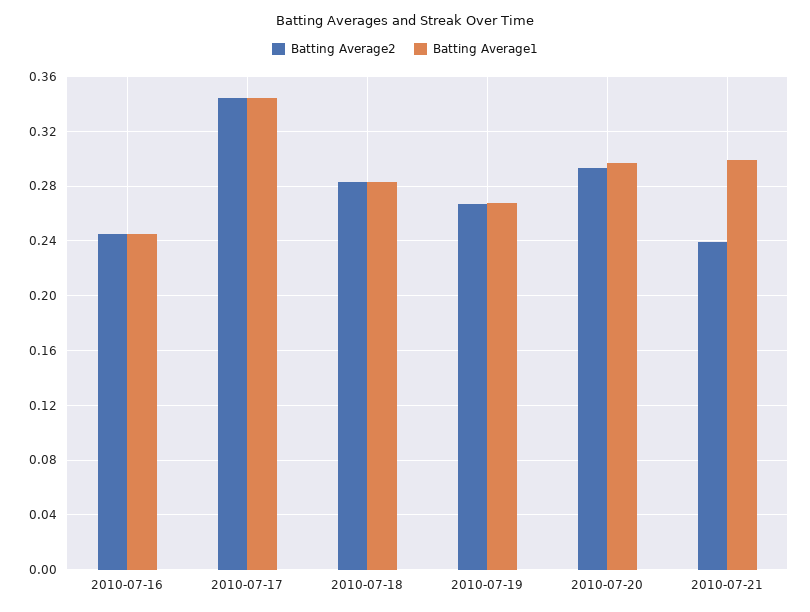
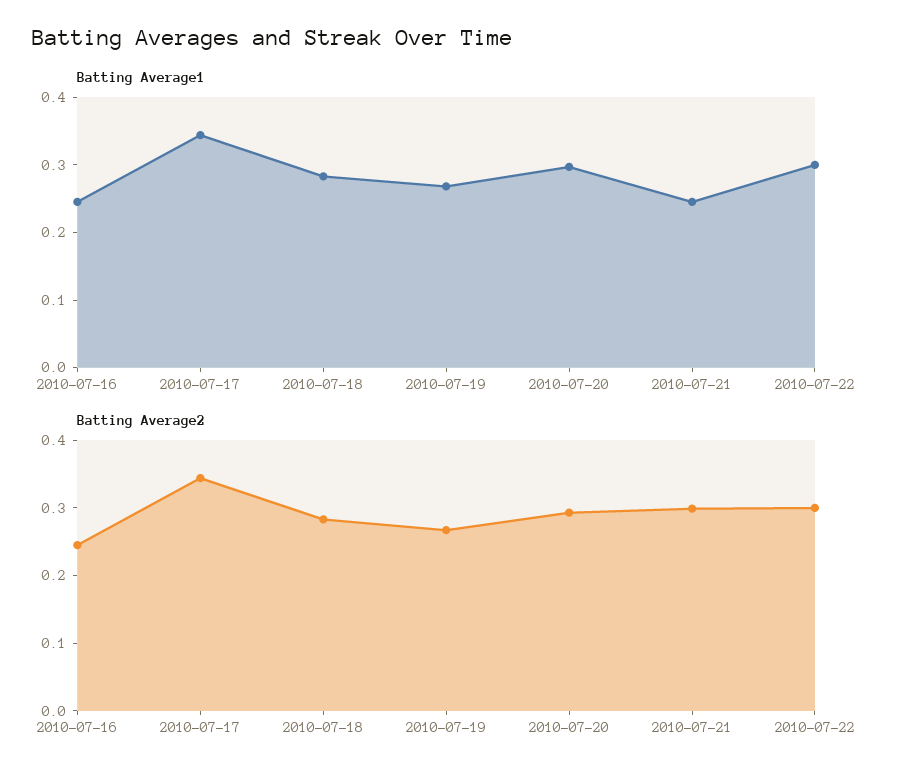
Batting Average2, 2010-07-21: 0.24 -> 0.3
Batting Average1, 2010-07-21: 0.3 -> 0.24
Batting Average1, 2010-07-22: none -> 0.3
Batting Average2, 2010-07-22: none -> 0.3

